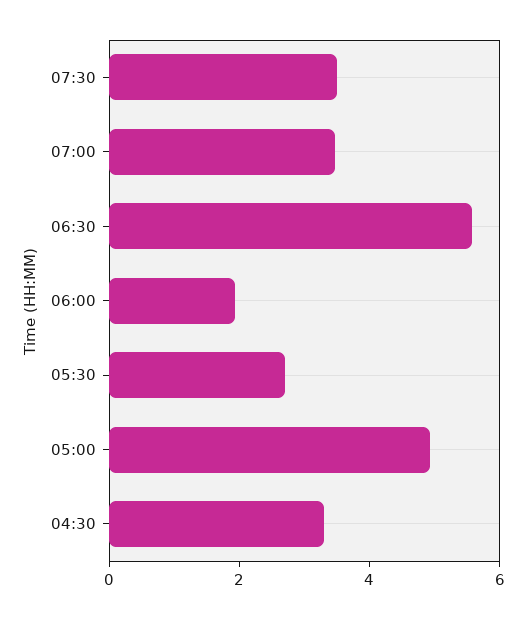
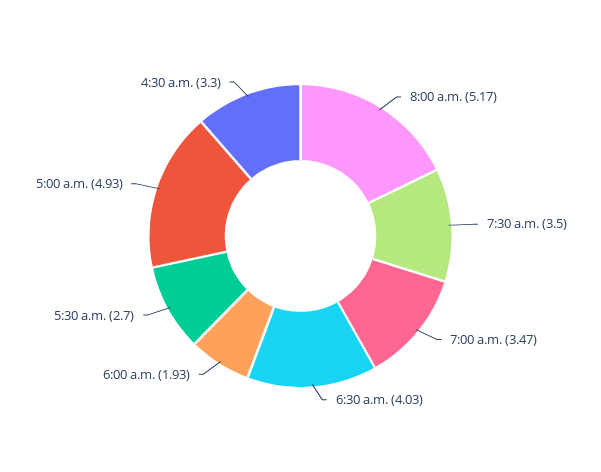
06:30: 5.5 -> 4.03
8:00 a.m.: none -> 5.17

